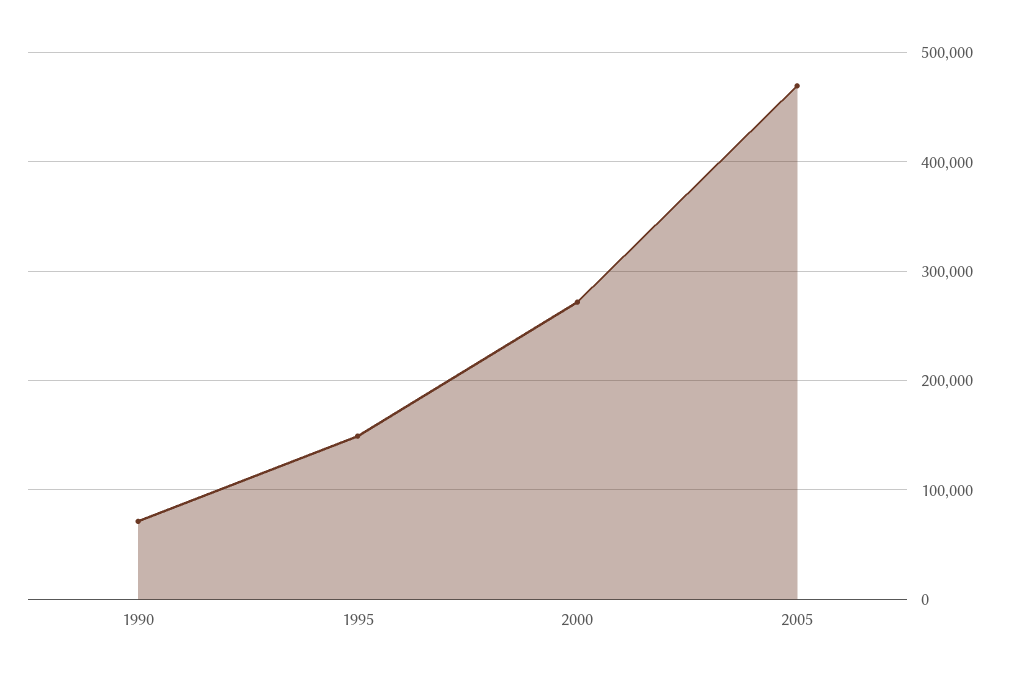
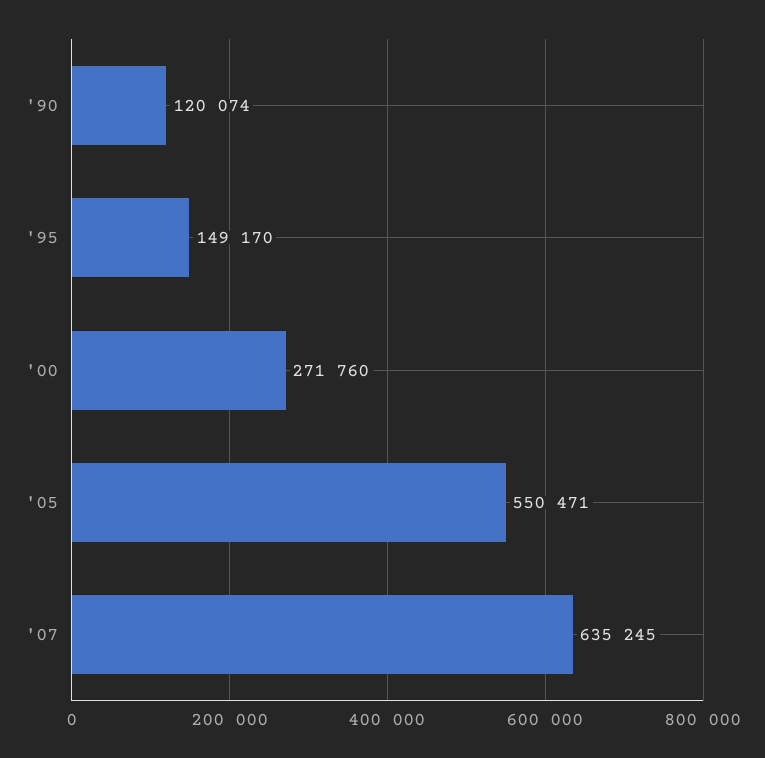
1990: 70000 -> 120074
2005: 470000 -> 550471
'07: none -> 635245

